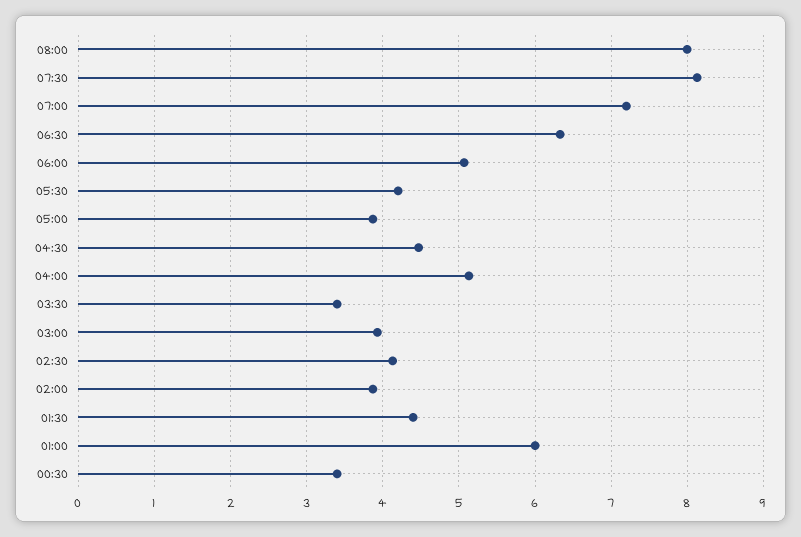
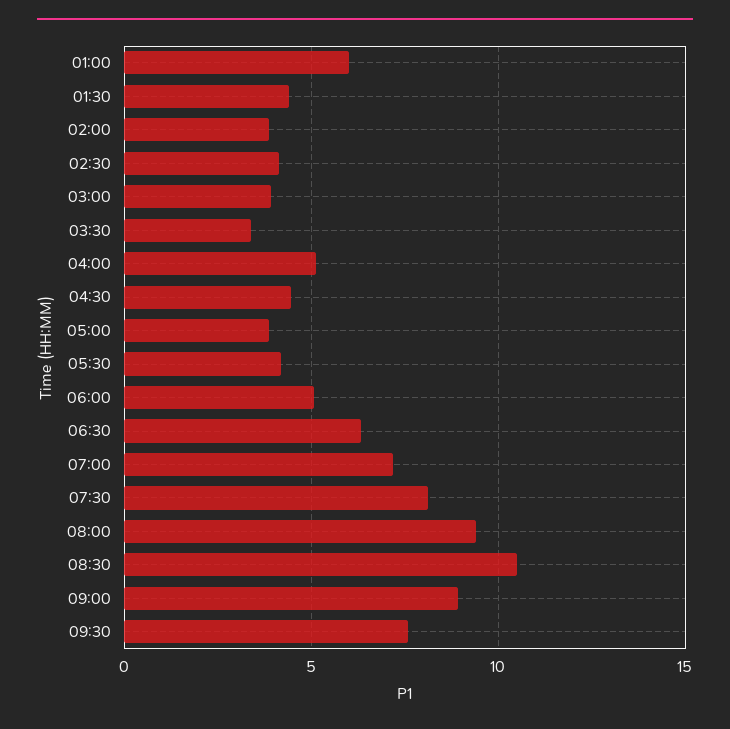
08:00: 8 -> 9.5
00:30: 3.4 -> none
08:30: none -> 10.5
09:00: none -> 9
09:30: none -> 7.5

